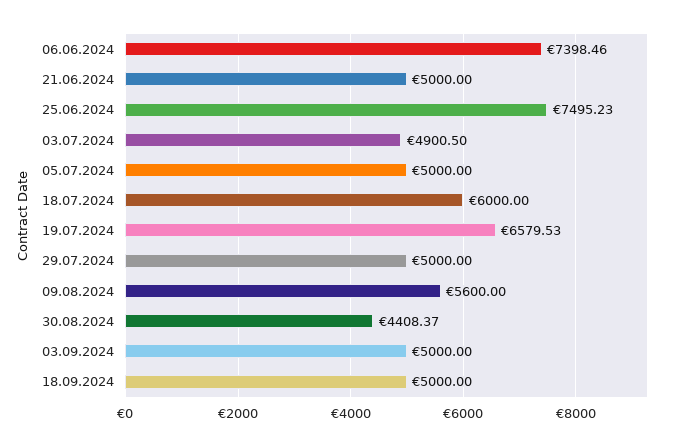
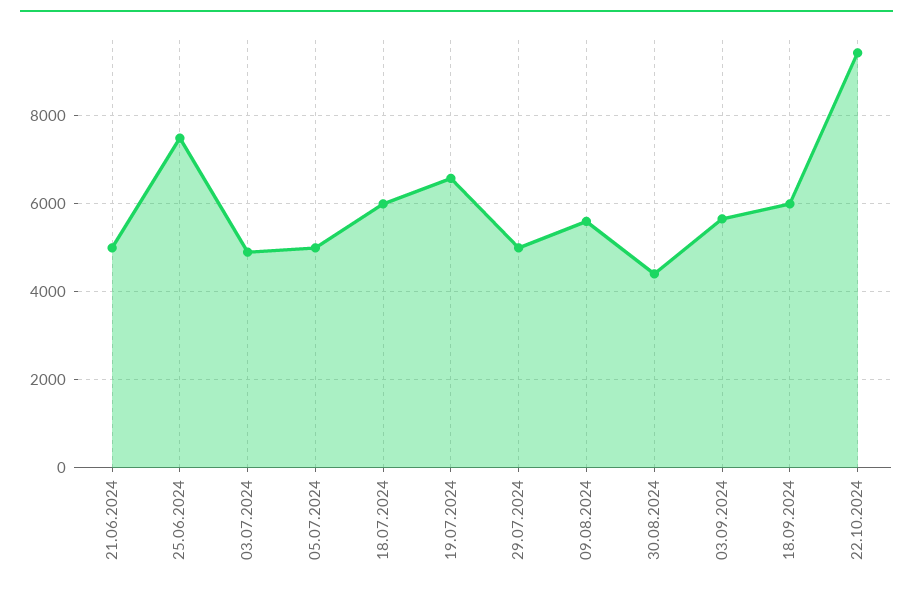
06.06.2024: 7398.46 -> none
03.09.2024: 5000 -> 5600
18.09.2024: 5000 -> 6000
22.10.2024: none -> 9400

